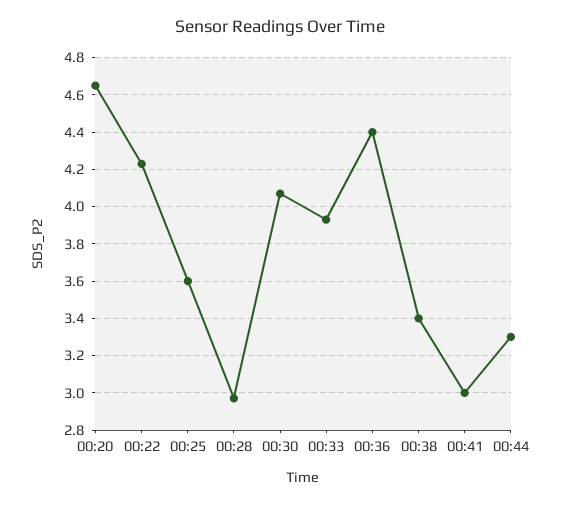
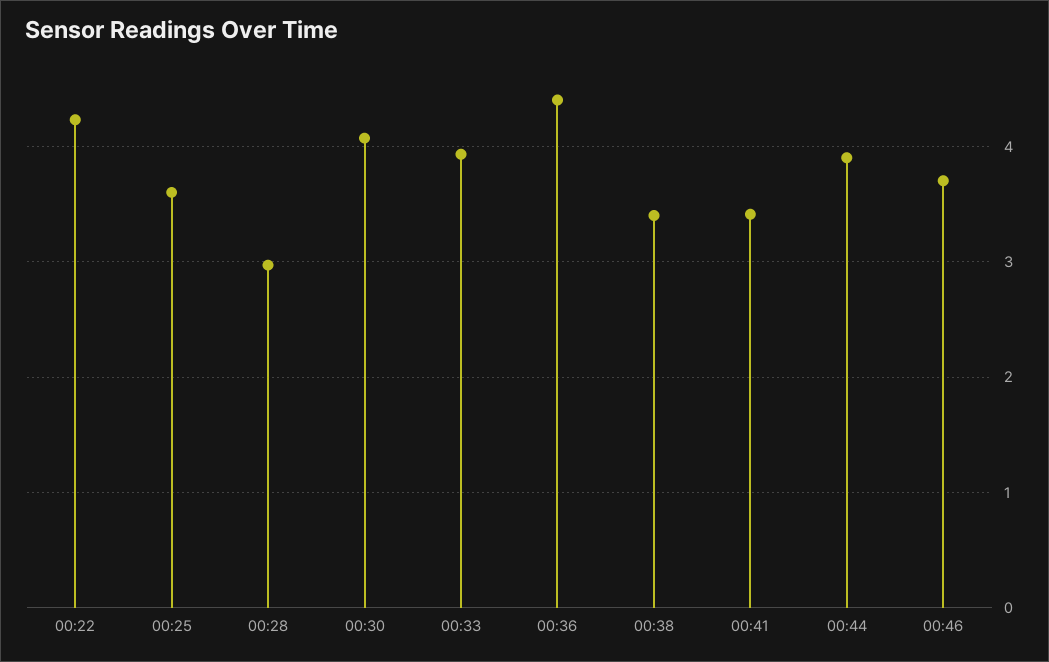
00:20: 4.65 -> none
00:41: 3 -> 3.4
00:44: 3.3 -> 3.9
00:46: none -> 3.7

